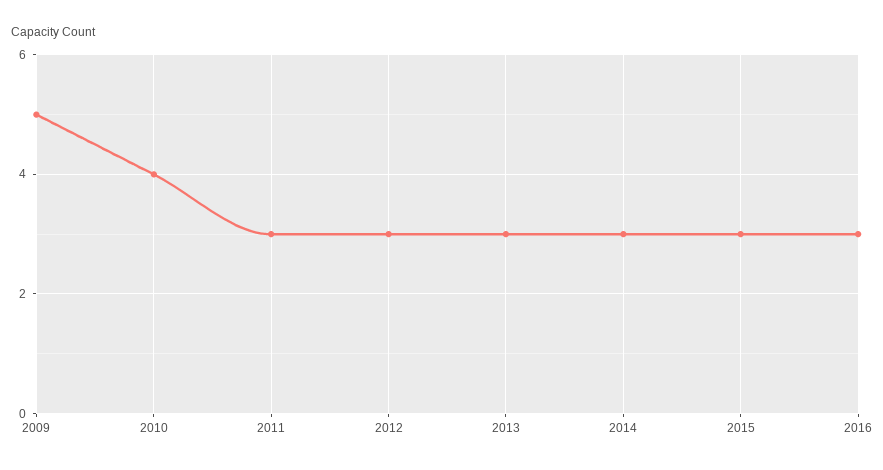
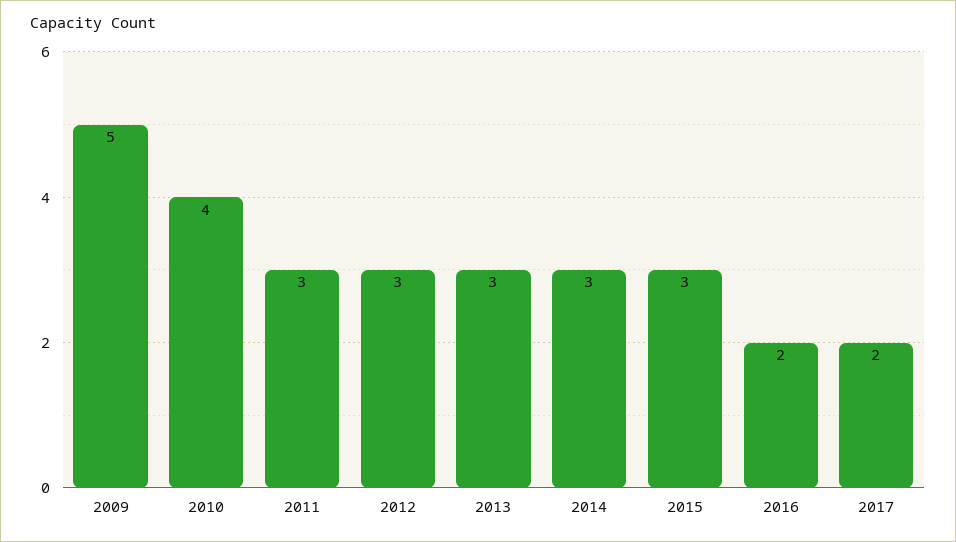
2016: 3 -> 2
2017: none -> 2

